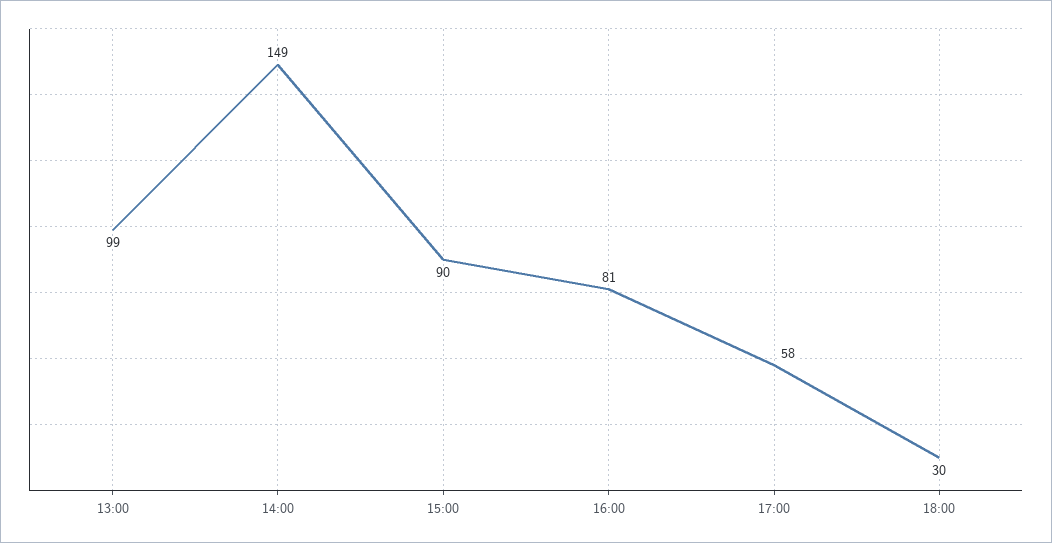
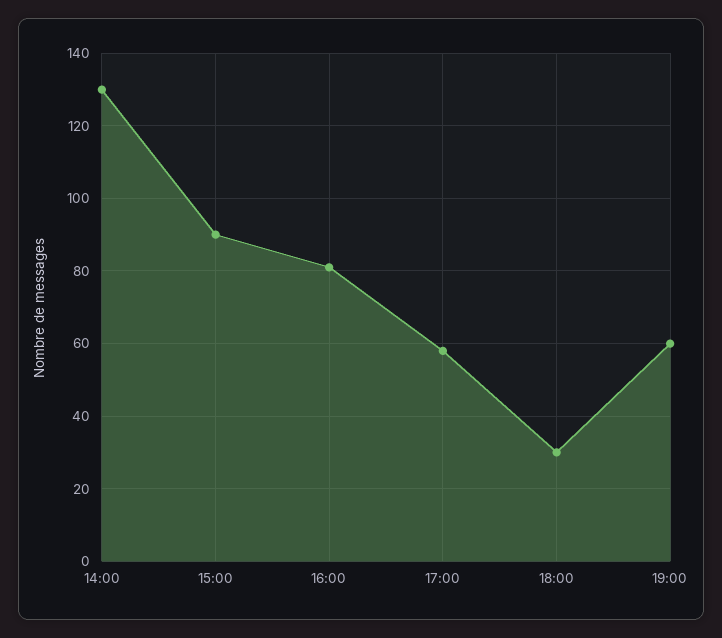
13:00: 99 -> none
14:00: 149 -> 130
19:00: none -> 60

